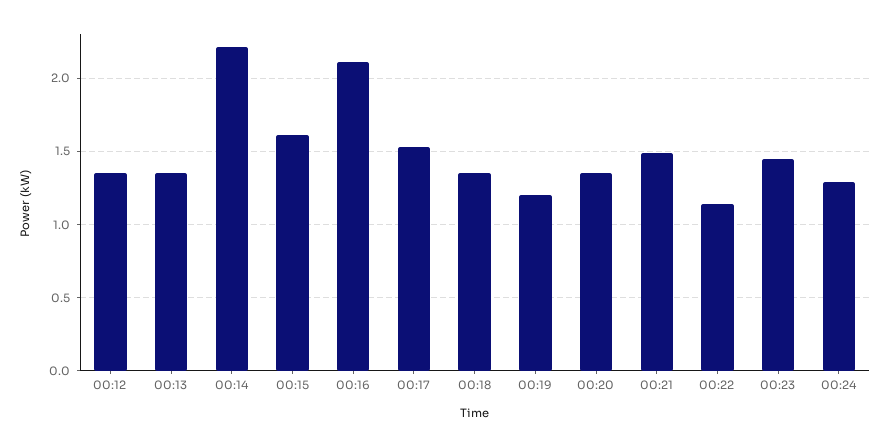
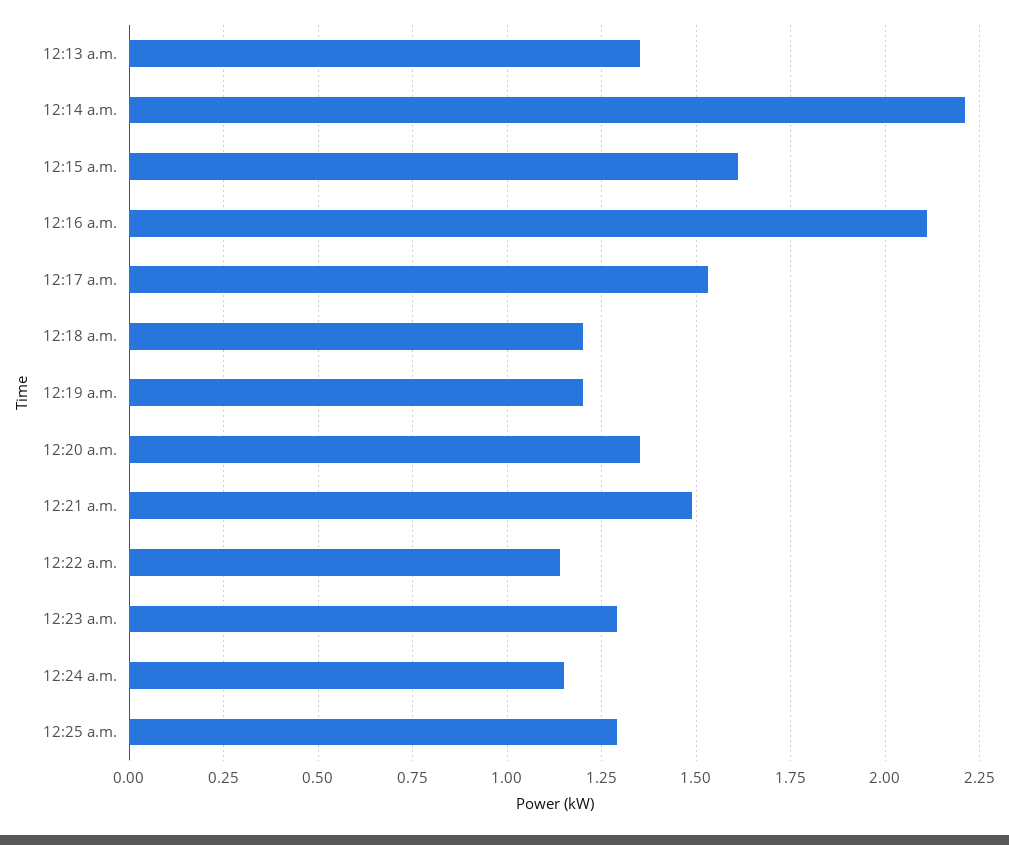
00:12: 1.35 -> none
00:18: 1.35 -> 1.2
00:23: 1.45 -> 1.3
00:24: 1.3 -> 1.15
12:25 a.m.: none -> 1.3

